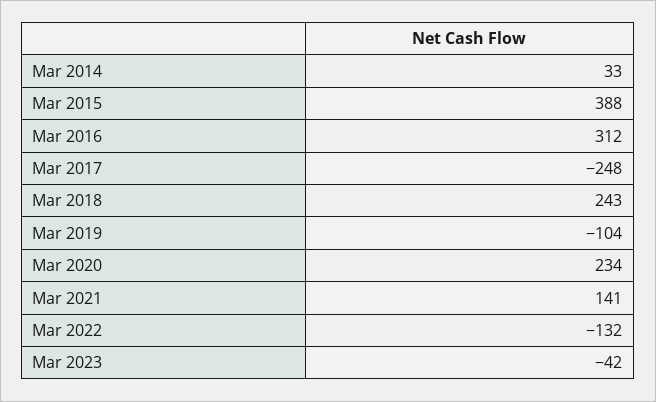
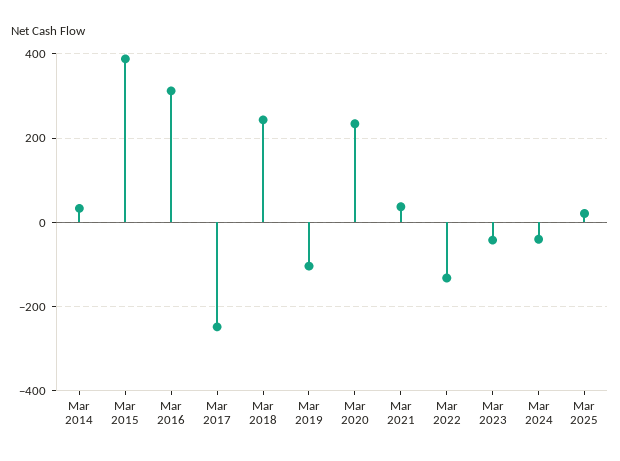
Mar 2021: 141 -> 40
Mar 2024: none -> -40
Mar 2025: none -> 20

